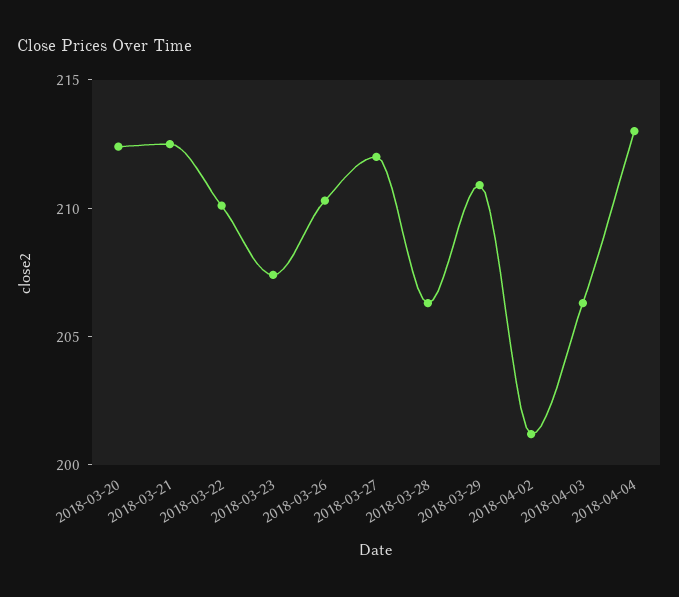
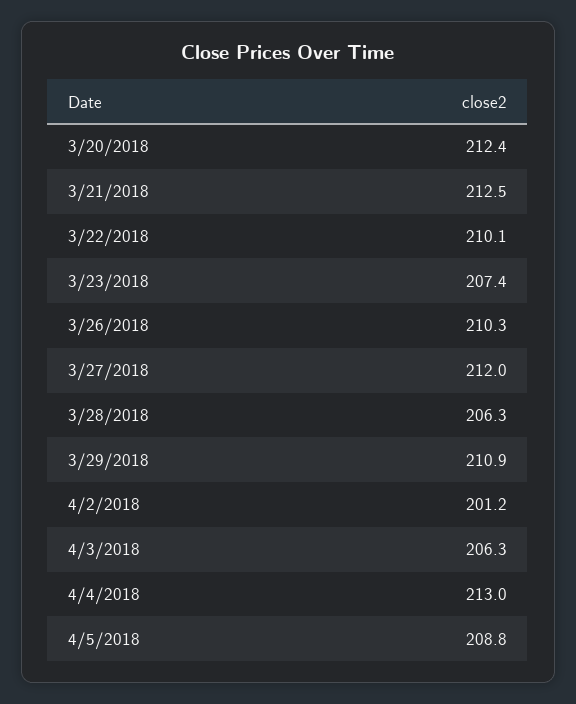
4/5/2018: none -> 208.8

